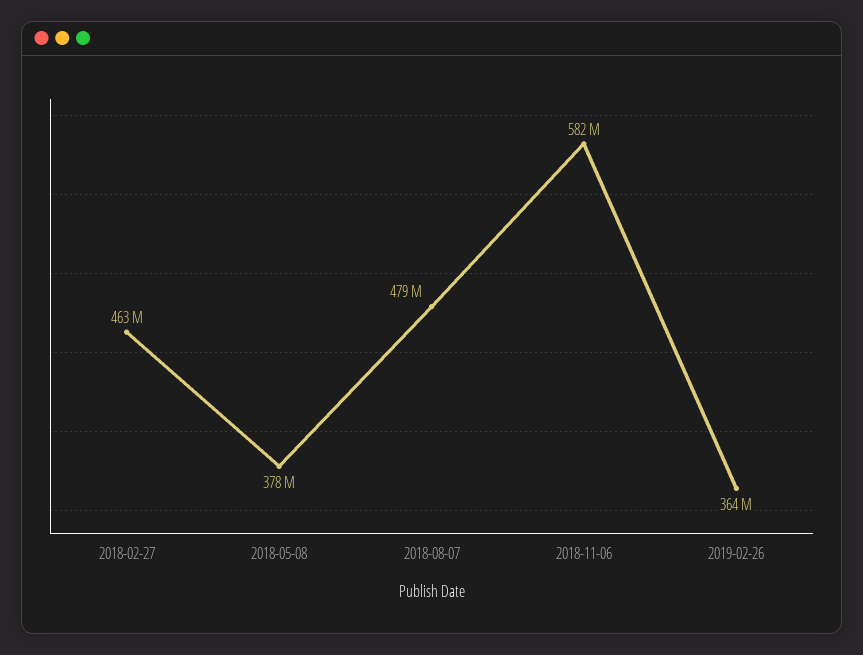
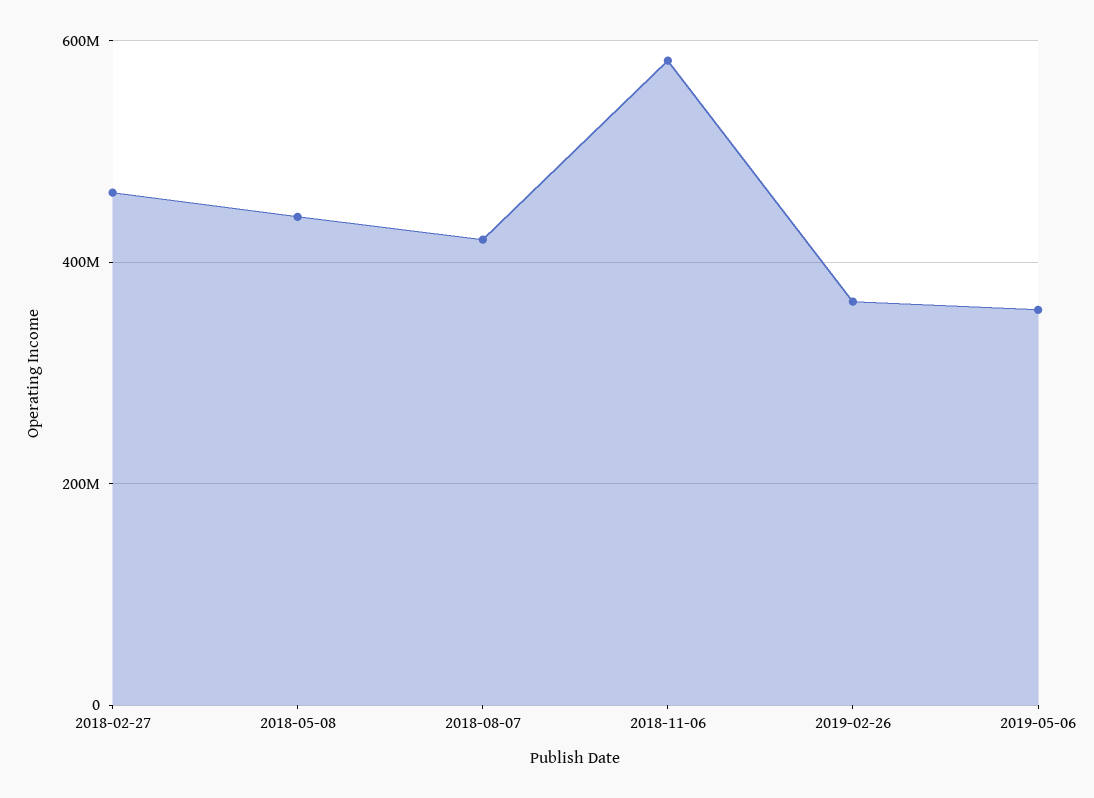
2018-05-08: 378000000 -> 440000000
2018-08-07: 479000000 -> 420000000
2019-05-06: none -> 360000000

